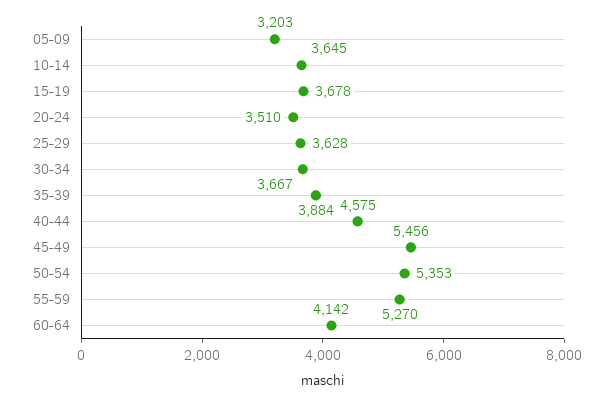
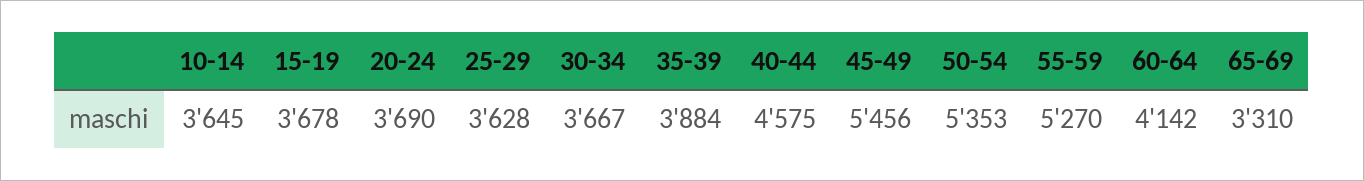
05-09: 3203 -> none
20-24: 3510 -> 3690
65-69: none -> 3310

